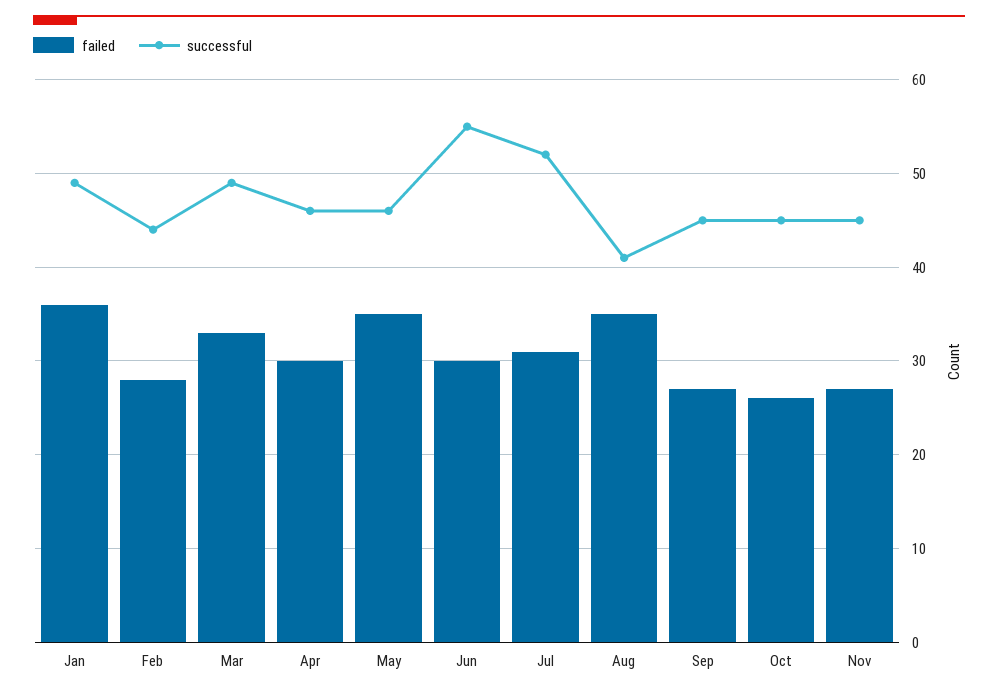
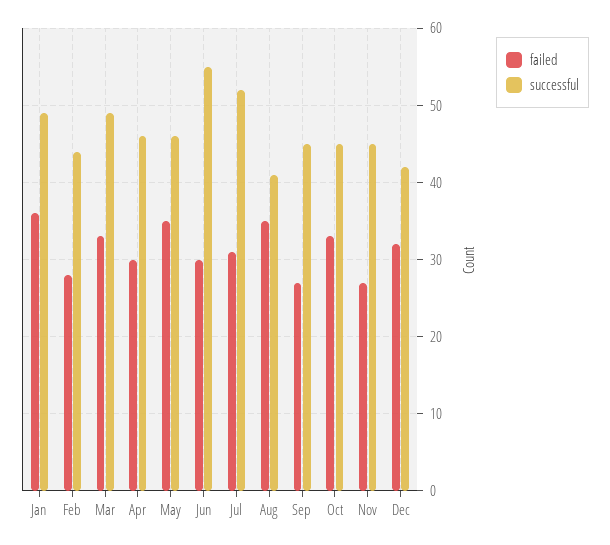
failed, Oct: 26 -> 33
failed, Dec: none -> 32
successful, Dec: none -> 42

